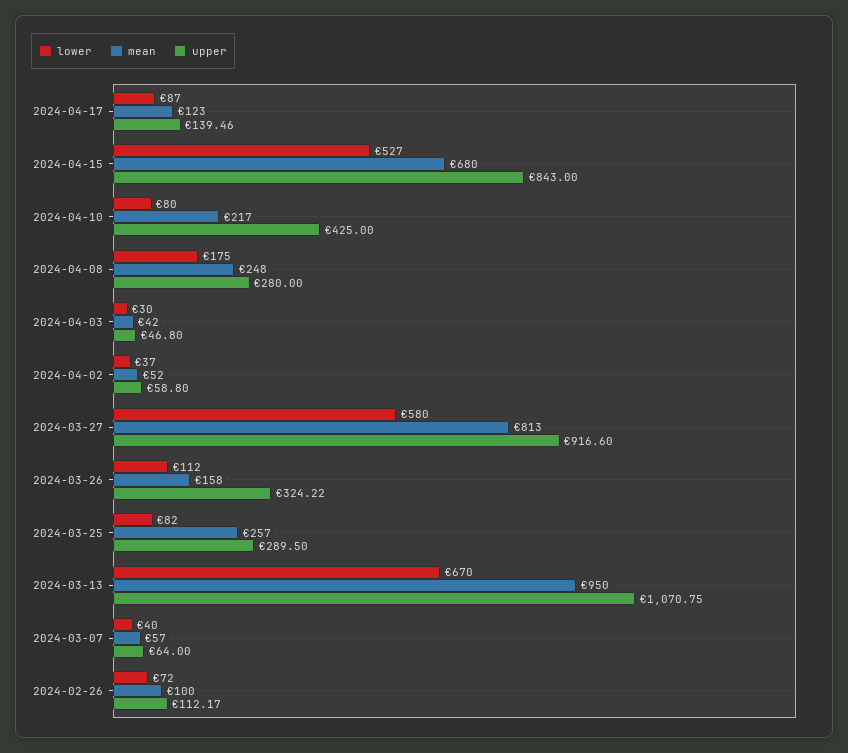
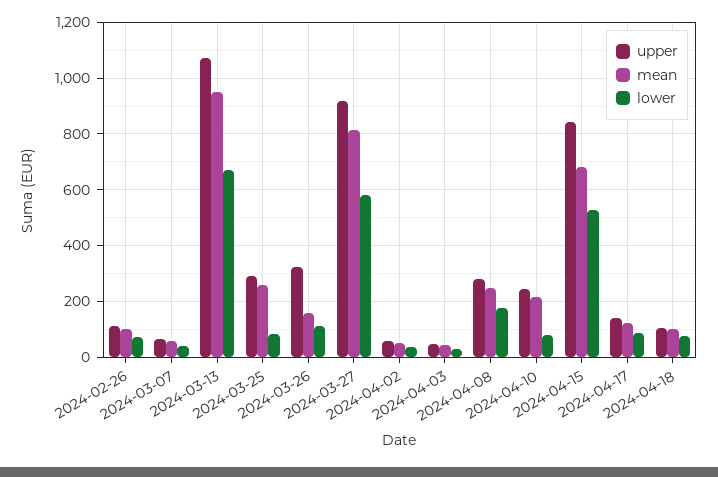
upper, 2024-04-10: 425 -> 250
upper, 2024-04-18: none -> 100
mean, 2024-04-18: none -> 100
lower, 2024-04-18: none -> 75

